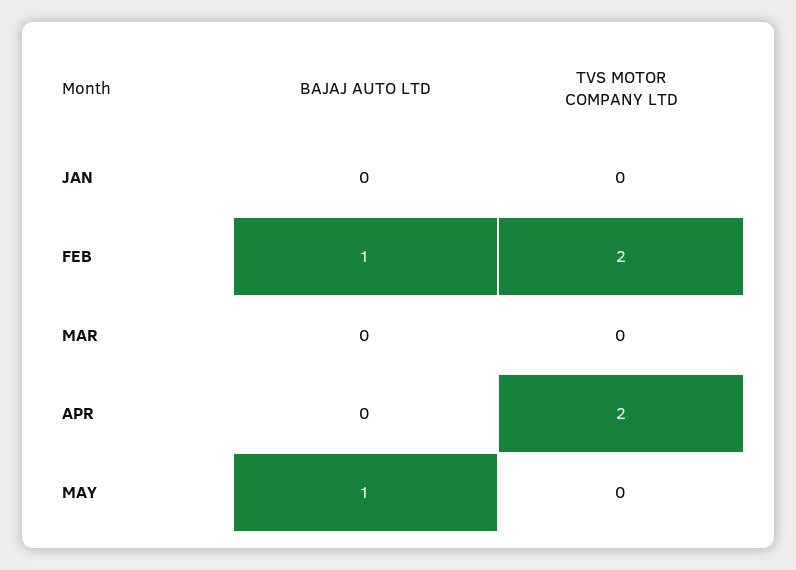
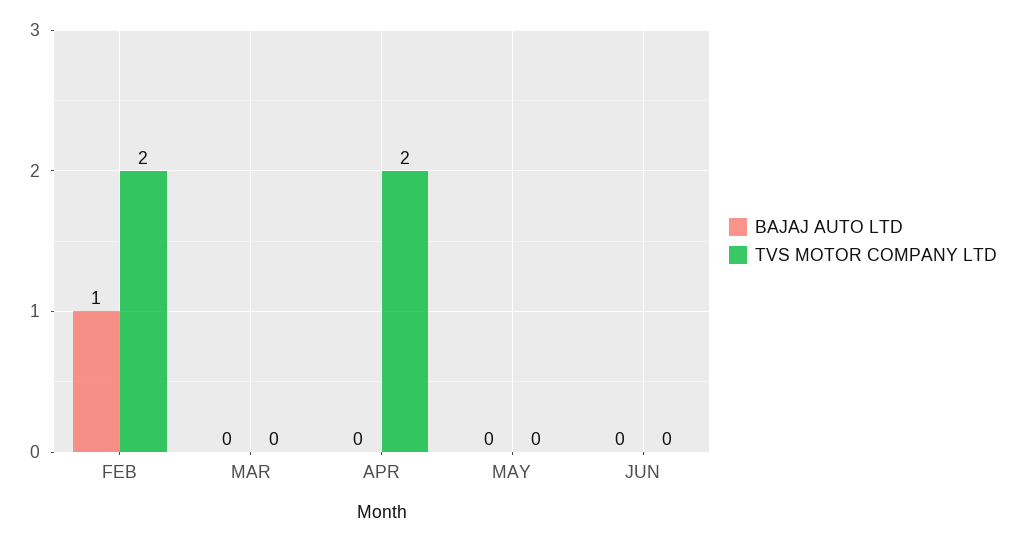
BAJAJ AUTO LTD, JAN: 0 -> none
TVS MOTOR COMPANY LTD, JAN: 0 -> none
BAJAJ AUTO LTD, MAY: 1 -> 0
BAJAJ AUTO LTD, JUN: none -> 0
TVS MOTOR COMPANY LTD, JUN: none -> 0

